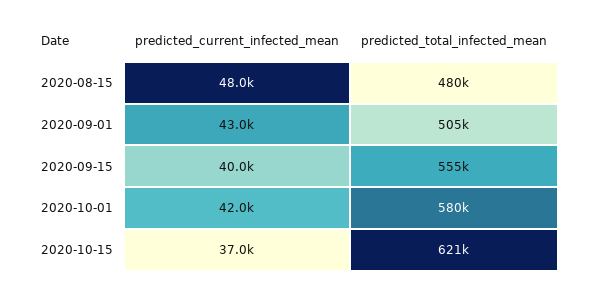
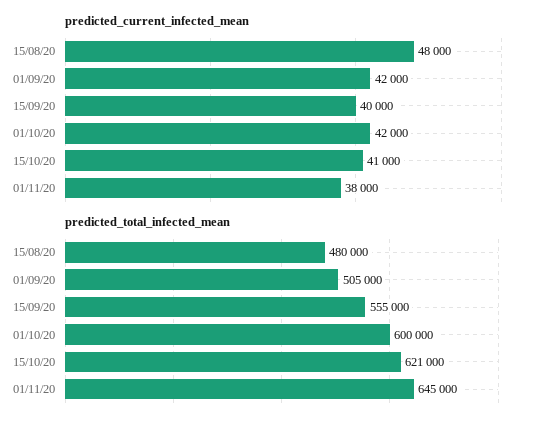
predicted_current_infected_mean, 2020-09-01: 43000 -> 42000
predicted_total_infected_mean, 2020-10-01: 580000 -> 600000
predicted_current_infected_mean, 2020-10-15: 37000 -> 41000
predicted_current_infected_mean, 01/11/20: none -> 38000
predicted_total_infected_mean, 01/11/20: none -> 645000

